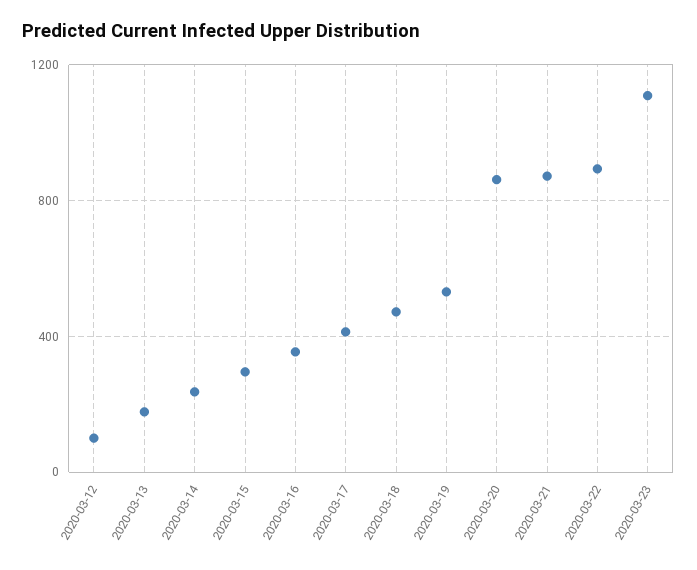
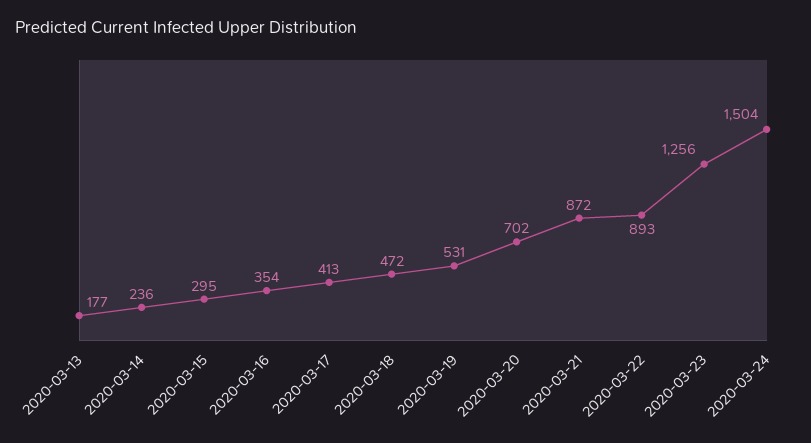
2020-03-12: 100 -> none
2020-03-20: 850 -> 702
2020-03-23: 1100 -> 1256
2020-03-24: none -> 1504

